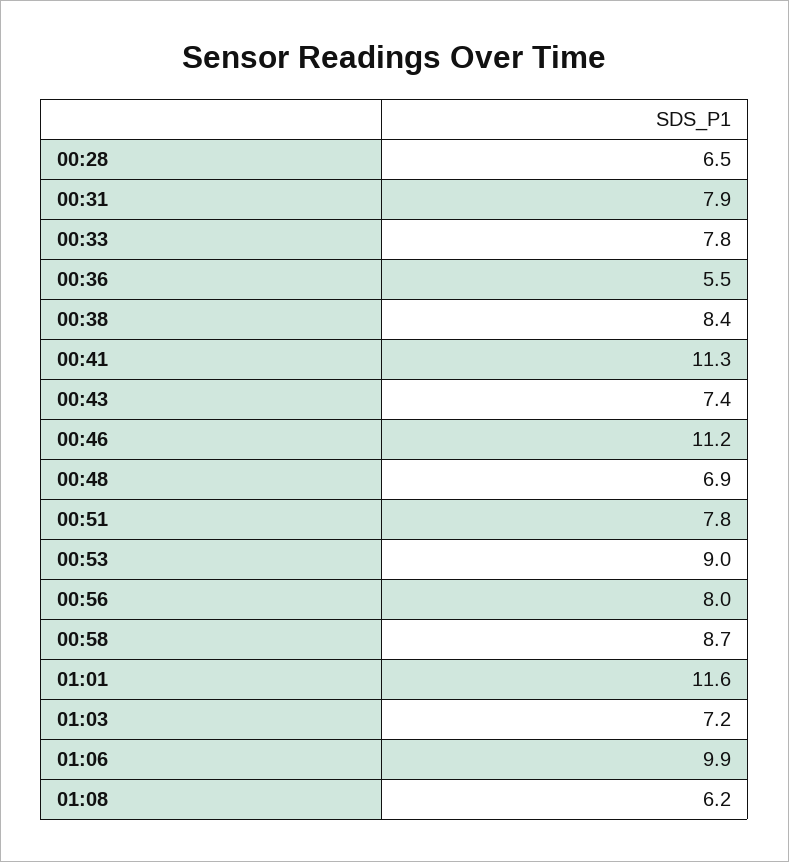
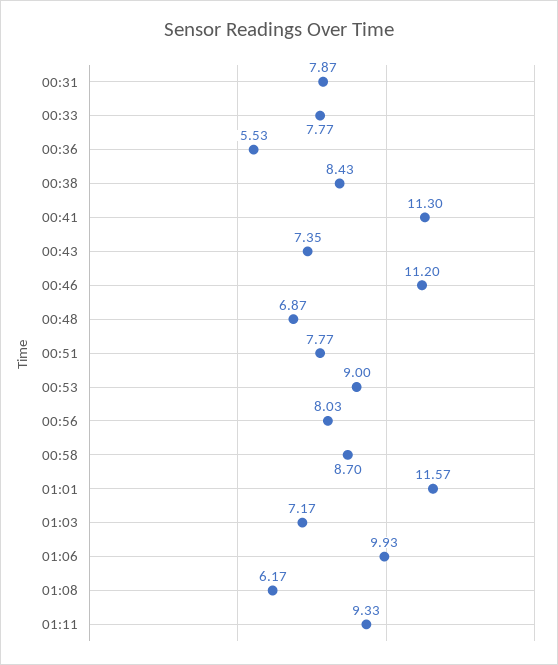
00:28: 6.5 -> none
01:11: none -> 9.33

